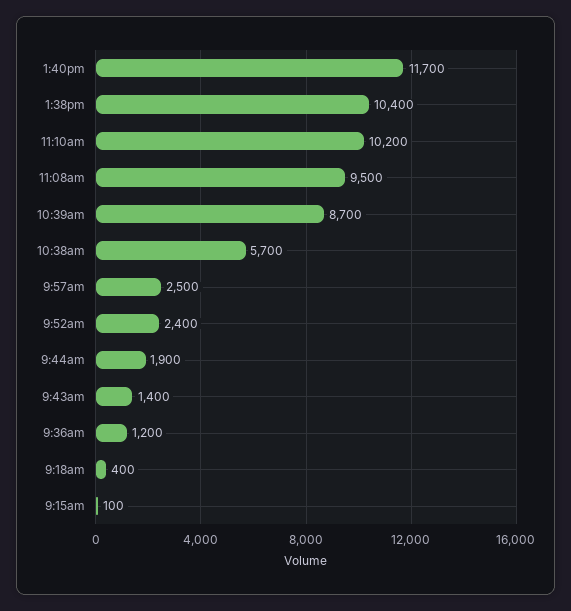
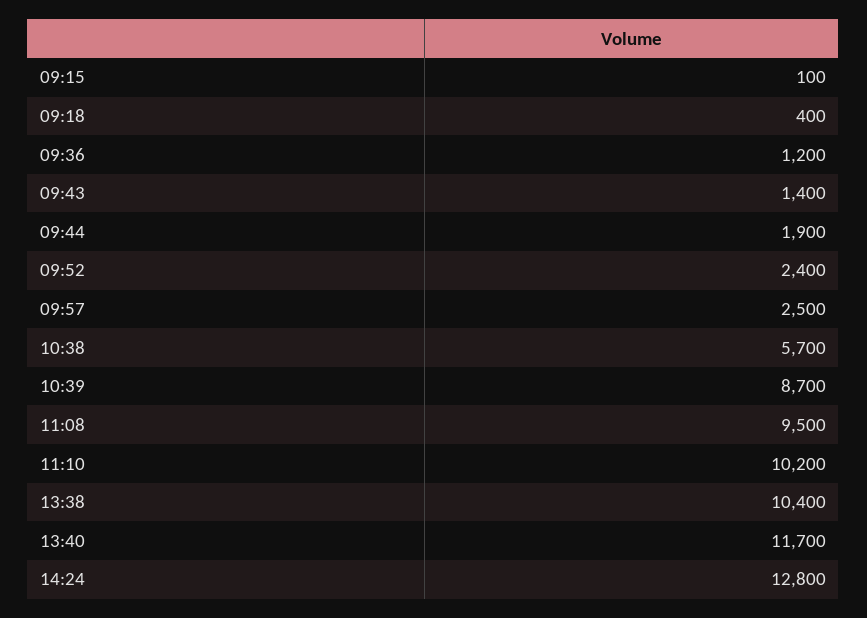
14:24: none -> 12800

